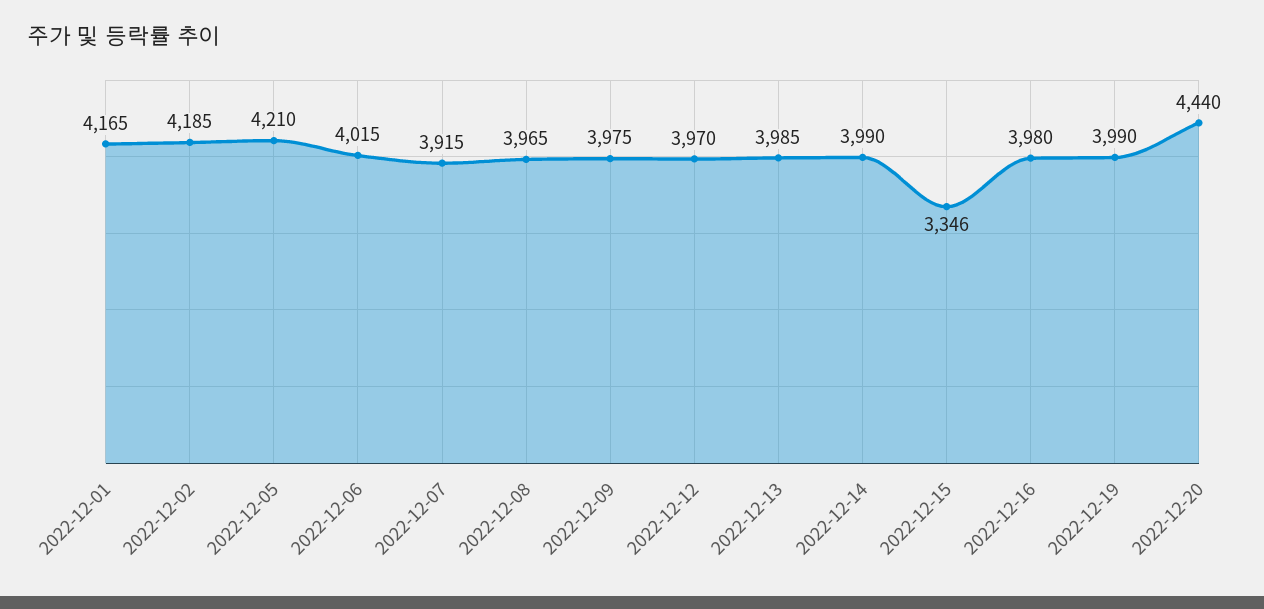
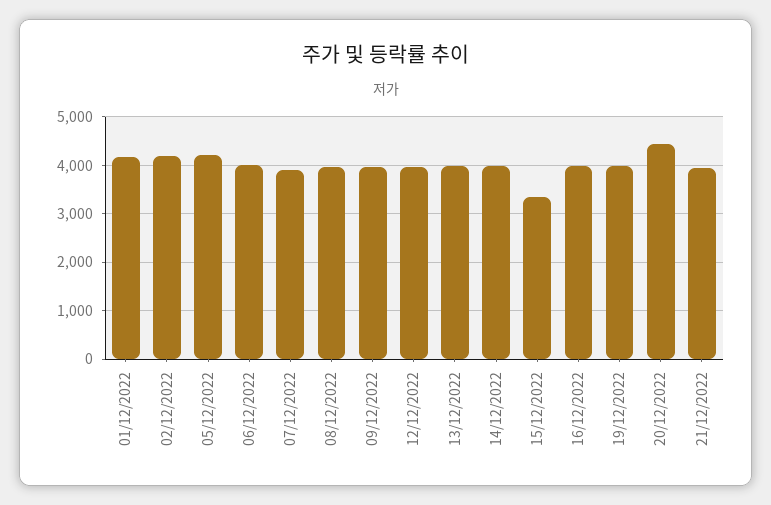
21/12/2022: none -> 4000

